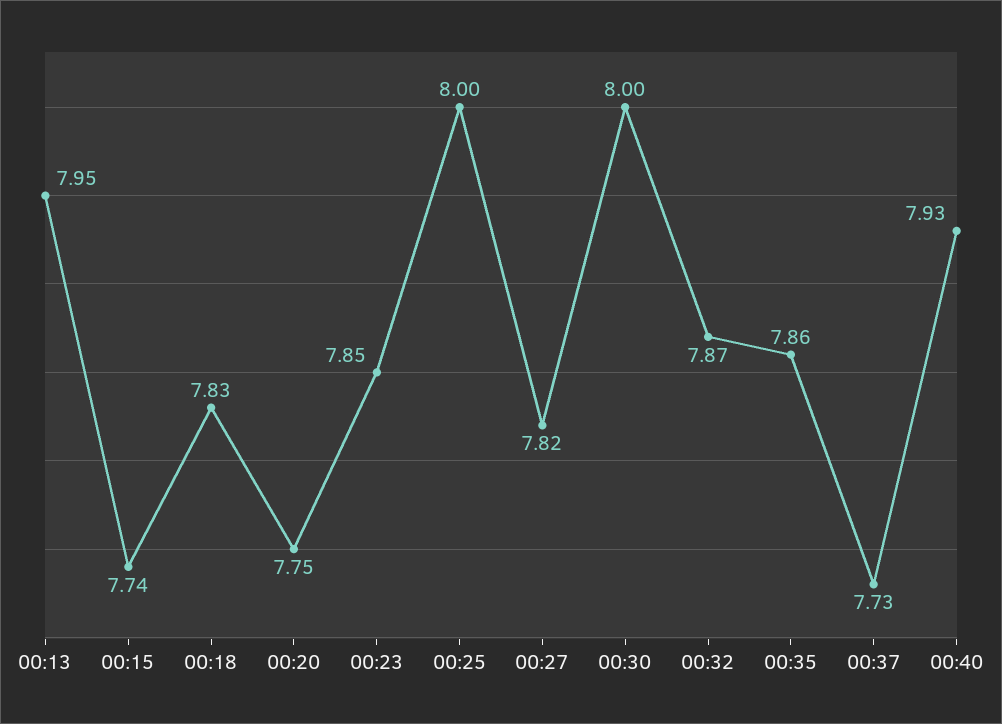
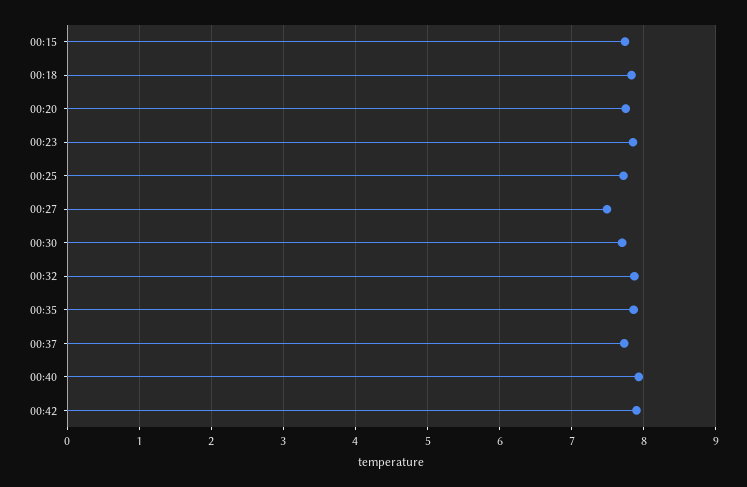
00:13: 7.95 -> none
00:25: 8 -> 7.7
00:27: 7.82 -> 7.5
00:30: 8 -> 7.7
00:42: none -> 7.9

